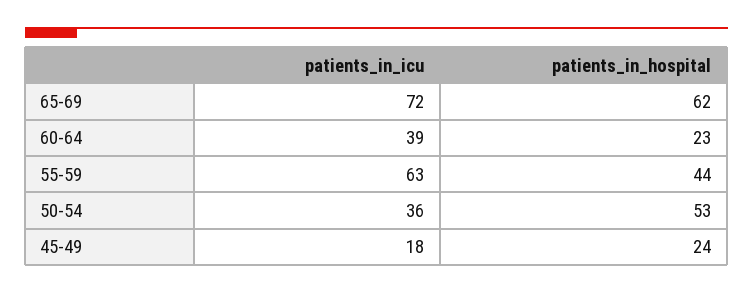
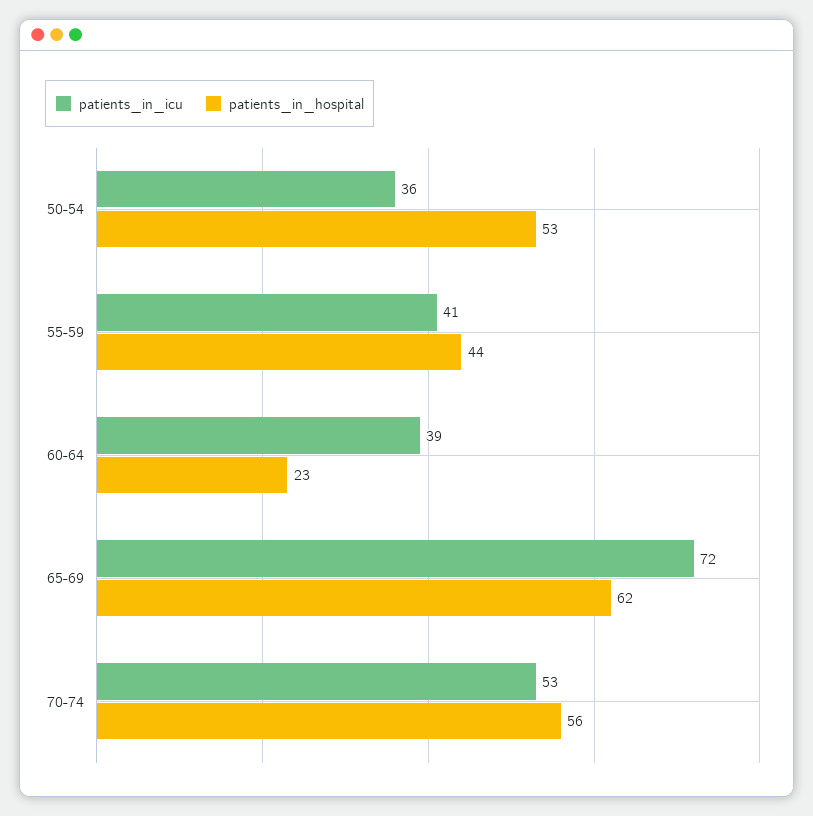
patients_in_icu, 55-59: 63 -> 41
patients_in_icu, 45-49: 18 -> none
patients_in_hospital, 45-49: 24 -> none
patients_in_icu, 70-74: none -> 53
patients_in_hospital, 70-74: none -> 56

